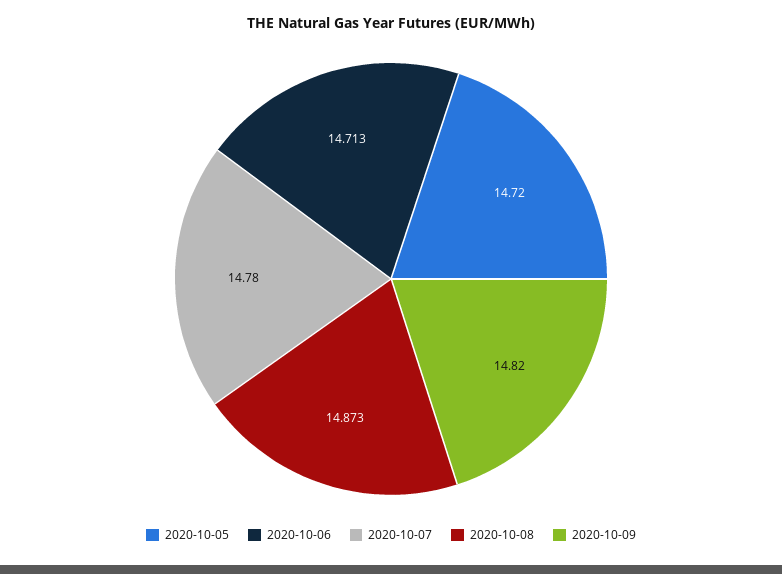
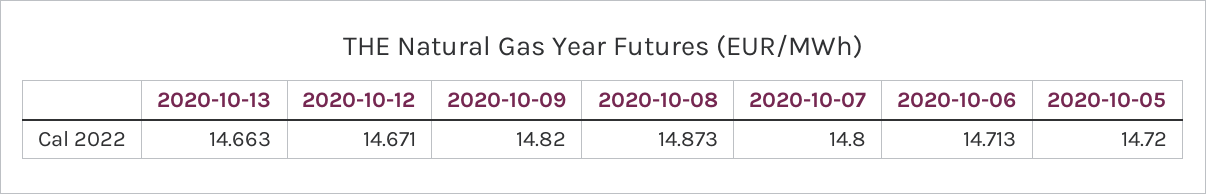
2020-10-07: 14.78 -> 14.8
2020-10-13: none -> 14.663
2020-10-12: none -> 14.671

